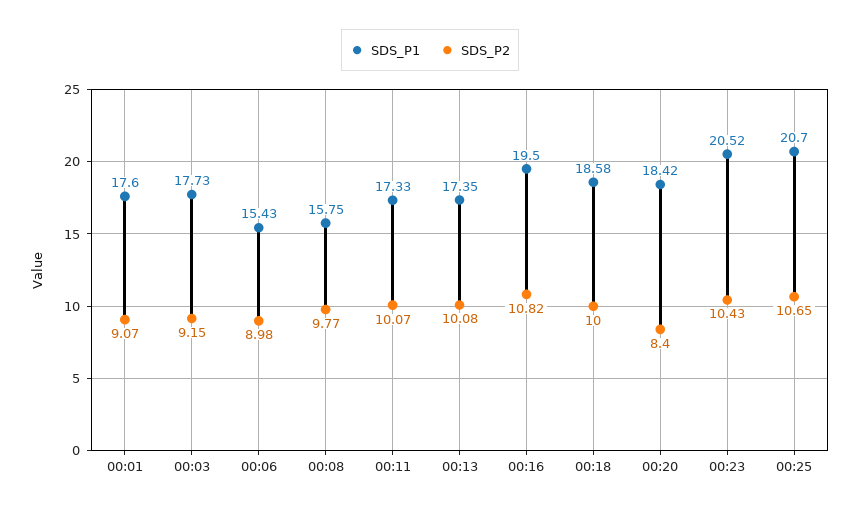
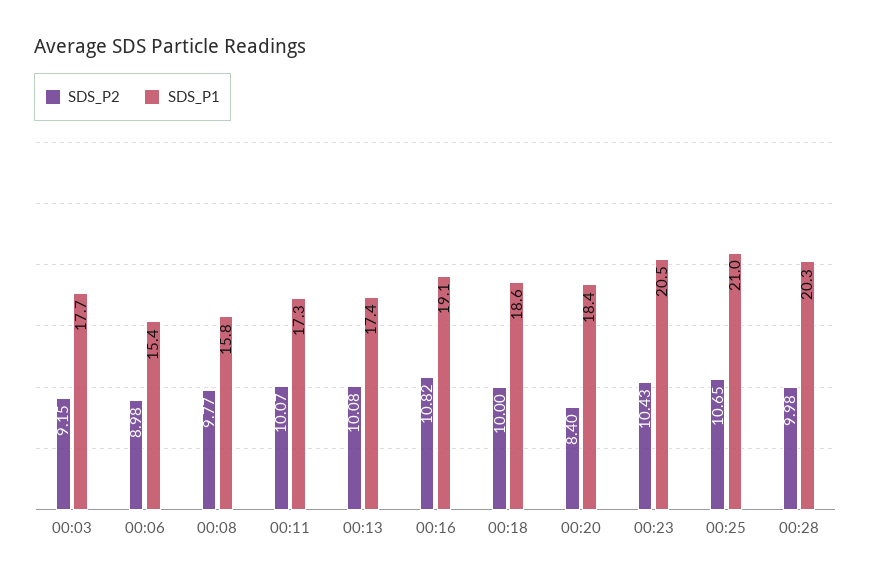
SDS_P1, 00:01: 17.6 -> none
SDS_P2, 00:01: 9.07 -> none
SDS_P1, 00:16: 19.5 -> 19.1
SDS_P1, 00:25: 20.7 -> 21
SDS_P2, 00:28: none -> 9.98
SDS_P1, 00:28: none -> 20.3

